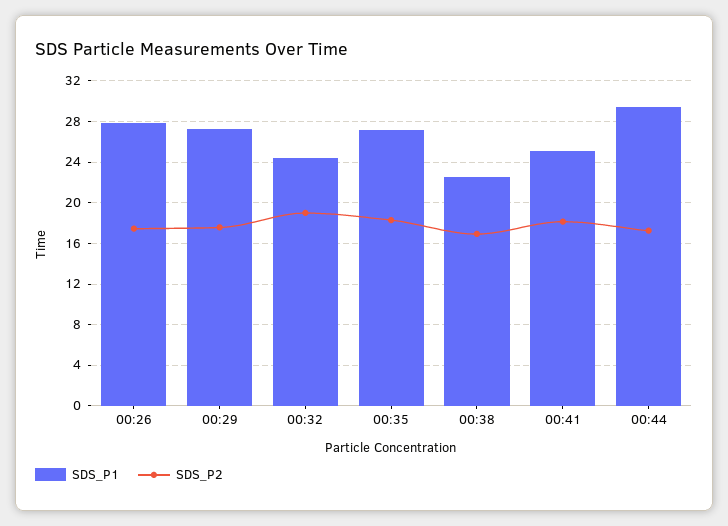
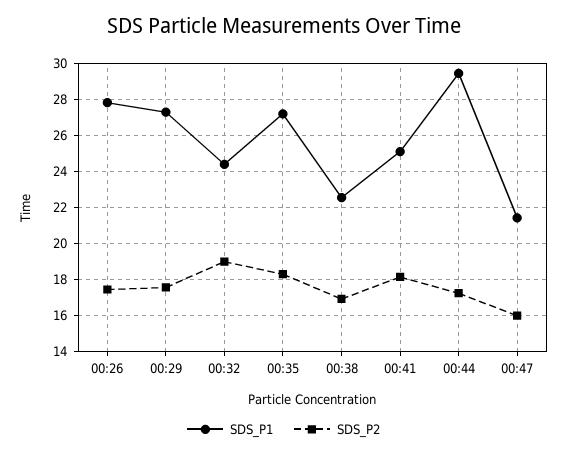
SDS_P1, 00:47: none -> 21.5
SDS_P2, 00:47: none -> 16

